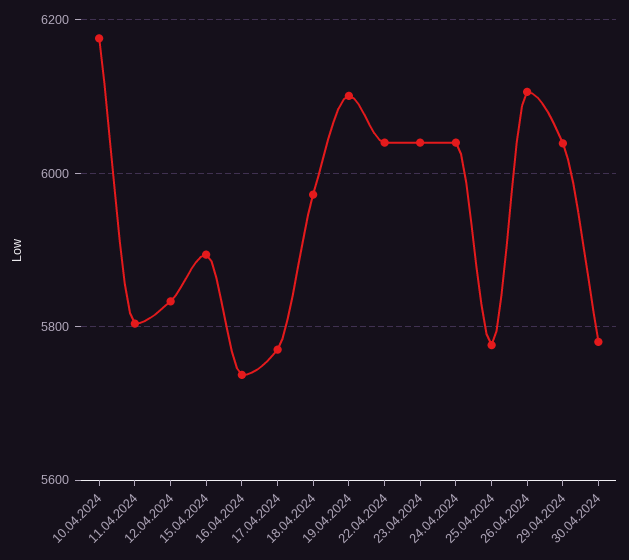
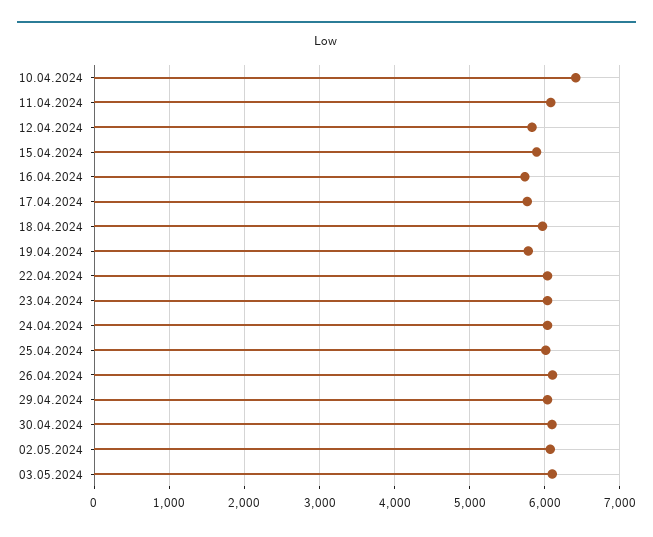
10.04.2024: 6180 -> 6400
11.04.2024: 5800 -> 6100
19.04.2024: 6100 -> 5800
25.04.2024: 5780 -> 6000
30.04.2024: 5780 -> 6100
02.05.2024: none -> 6100
03.05.2024: none -> 6100

